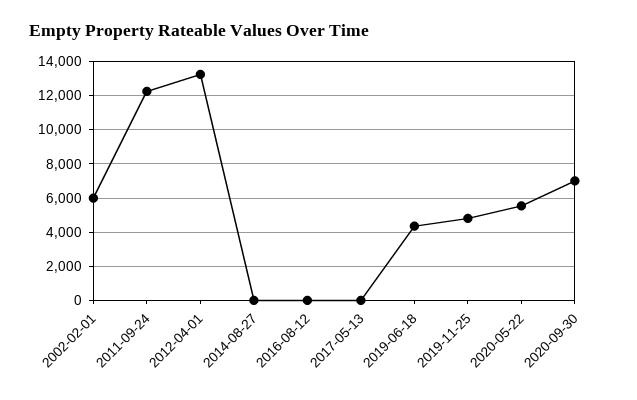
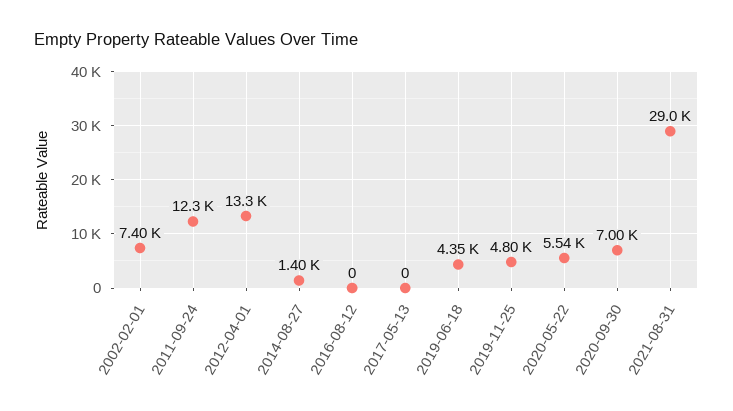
2002-02-01: 6000 -> 7400
2014-08-27: 0 -> 1400
2021-08-31: none -> 29000

